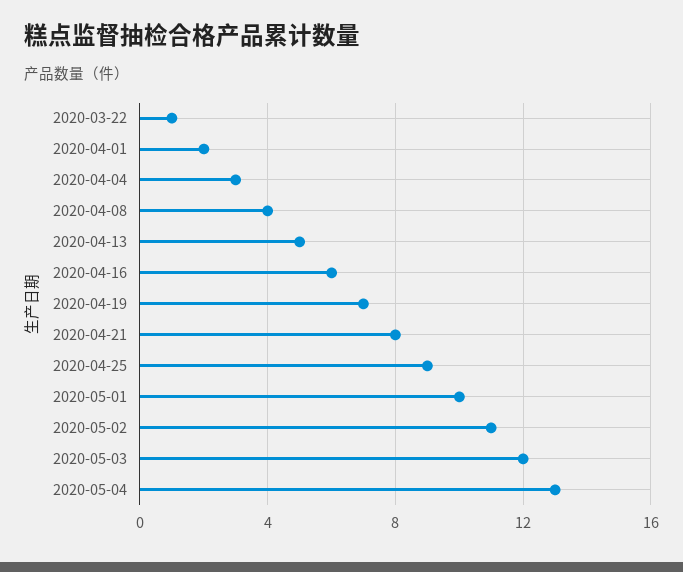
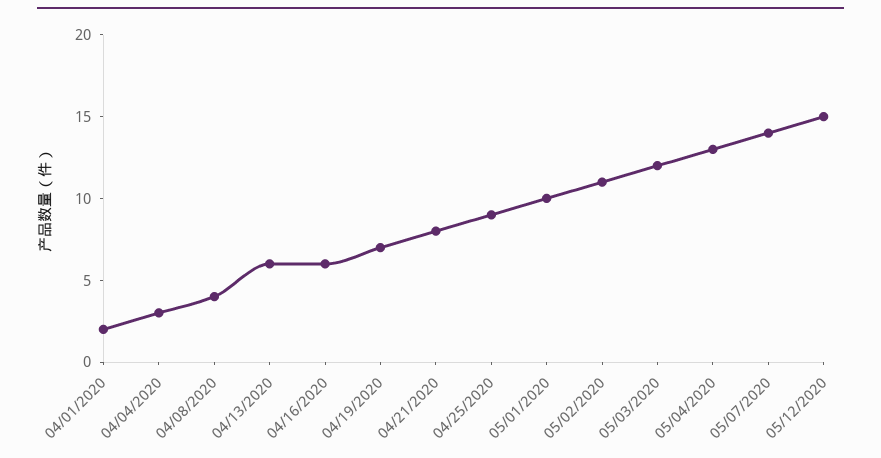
2020-03-22: 1 -> none
2020-04-13: 5 -> 6
05/07/2020: none -> 14
05/12/2020: none -> 15

